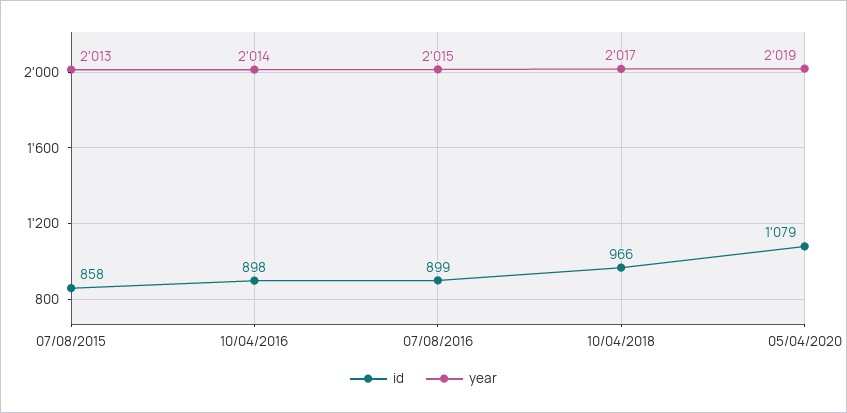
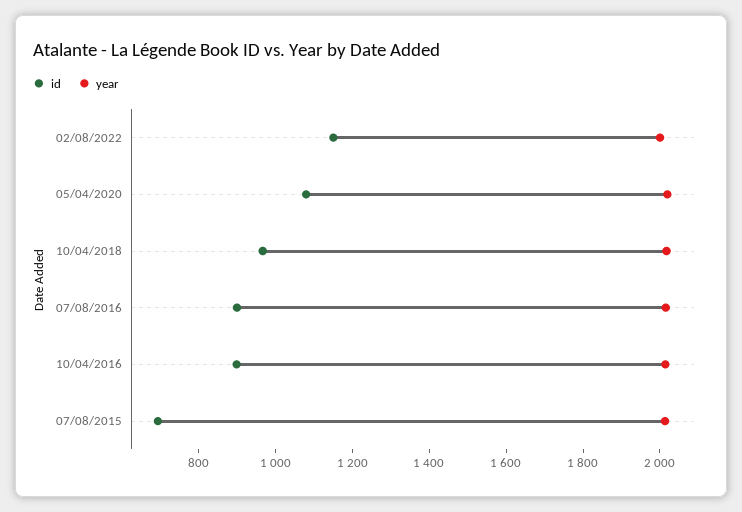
id, 07/08/2015: 858 -> 700
id, 02/08/2022: none -> 1150
year, 02/08/2022: none -> 2000

